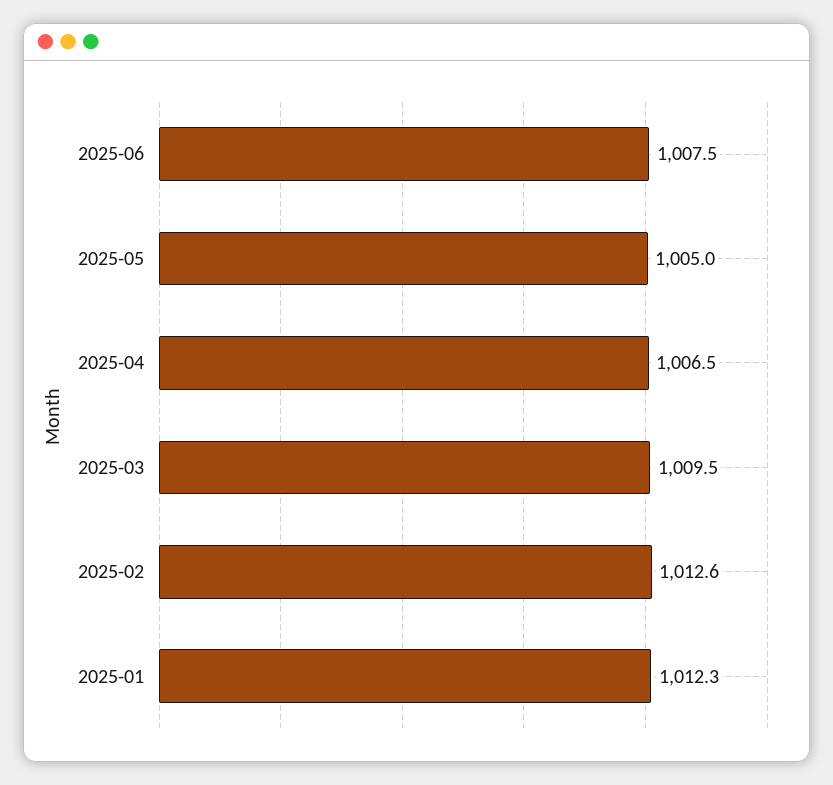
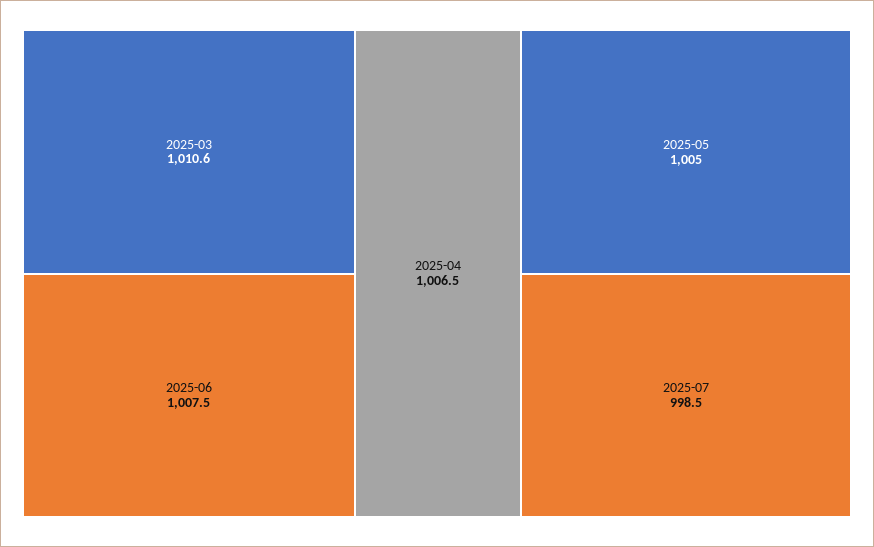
2025-03: 1009.5 -> 1010.6
2025-02: 1012.6 -> none
2025-01: 1012.3 -> none
2025-07: none -> 998.5

